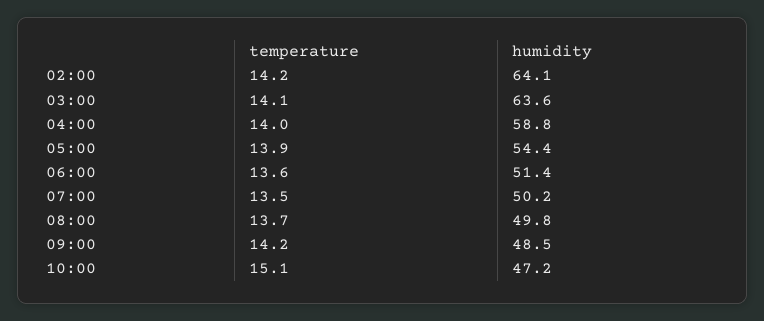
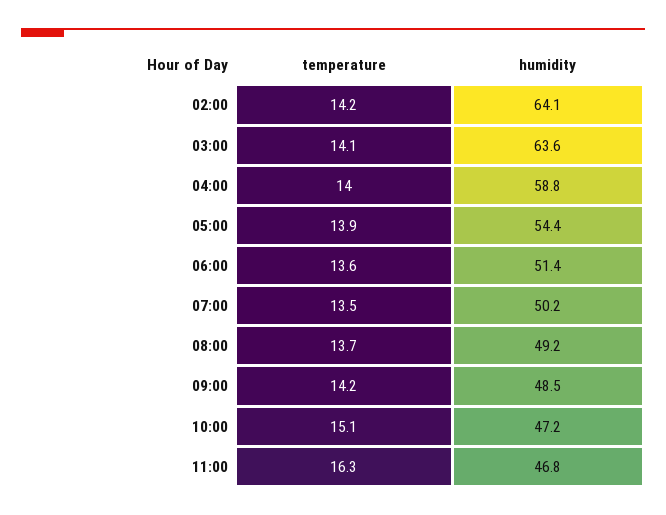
humidity, 08:00: 49.8 -> 49.2
temperature, 11:00: none -> 16.3
humidity, 11:00: none -> 46.8

